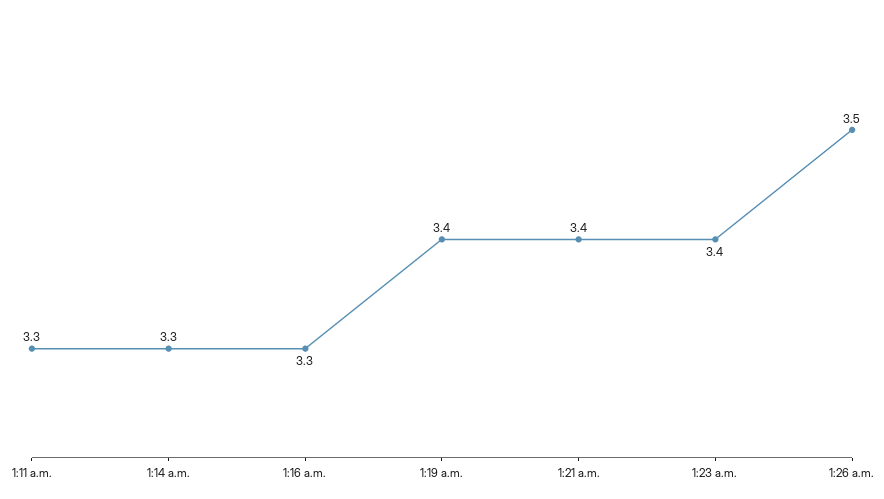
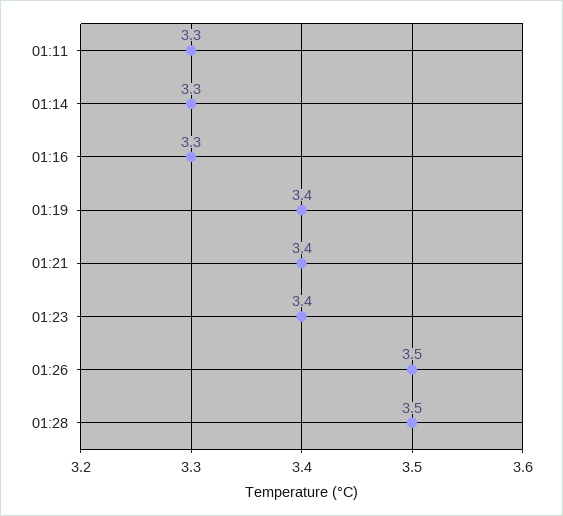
01:28: none -> 3.5

